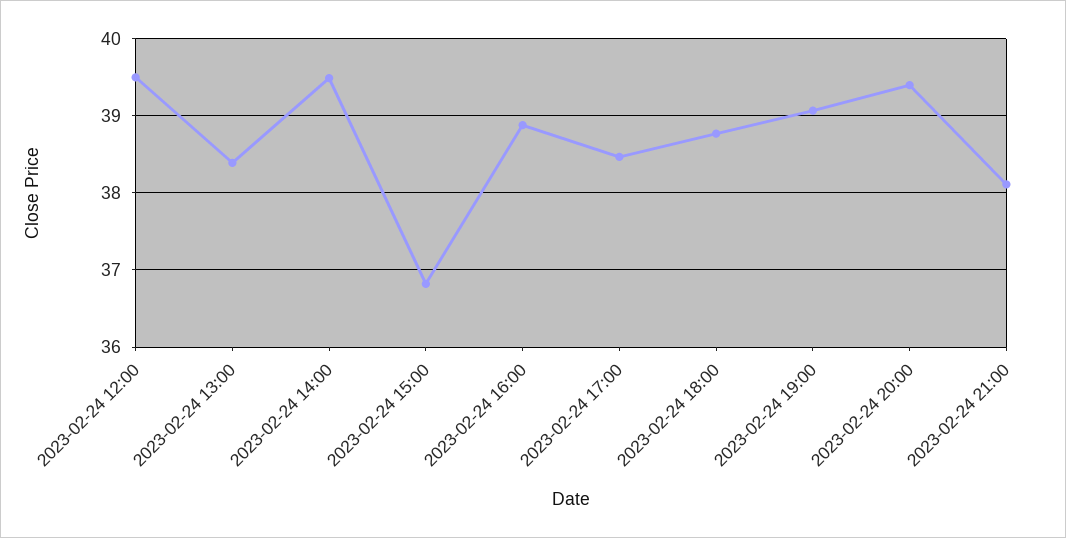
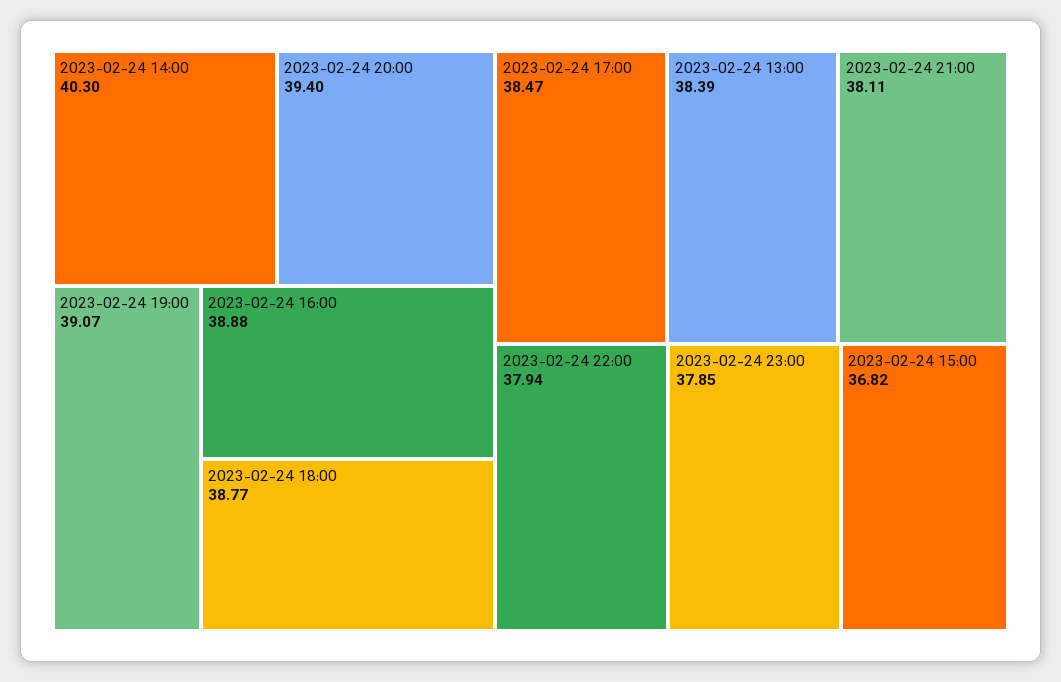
2023-02-24 12:00: 39.5 -> none
2023-02-24 14:00: 39.5 -> 40.3
2023-02-24 22:00: none -> 37.94
2023-02-24 23:00: none -> 37.85

